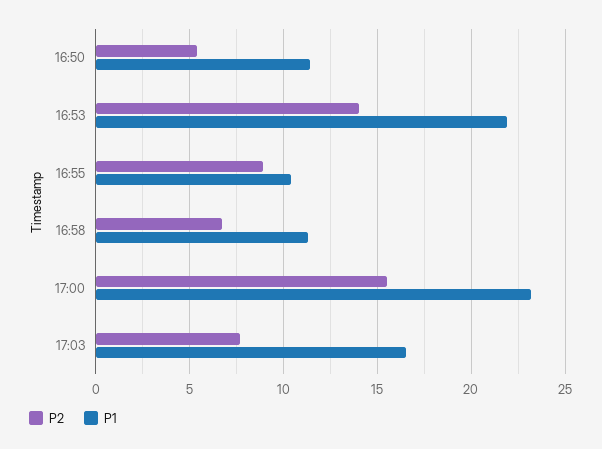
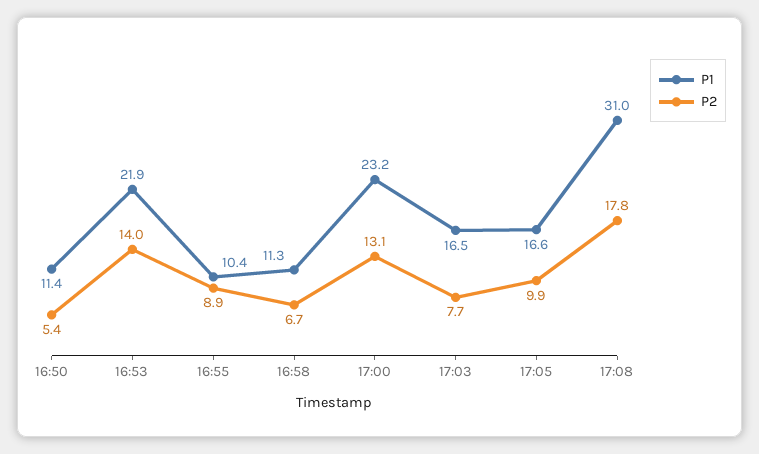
P2, 17:00: 15.5 -> 13.1
P1, 17:05: none -> 16.6
P2, 17:05: none -> 9.9
P1, 17:08: none -> 31
P2, 17:08: none -> 17.8

